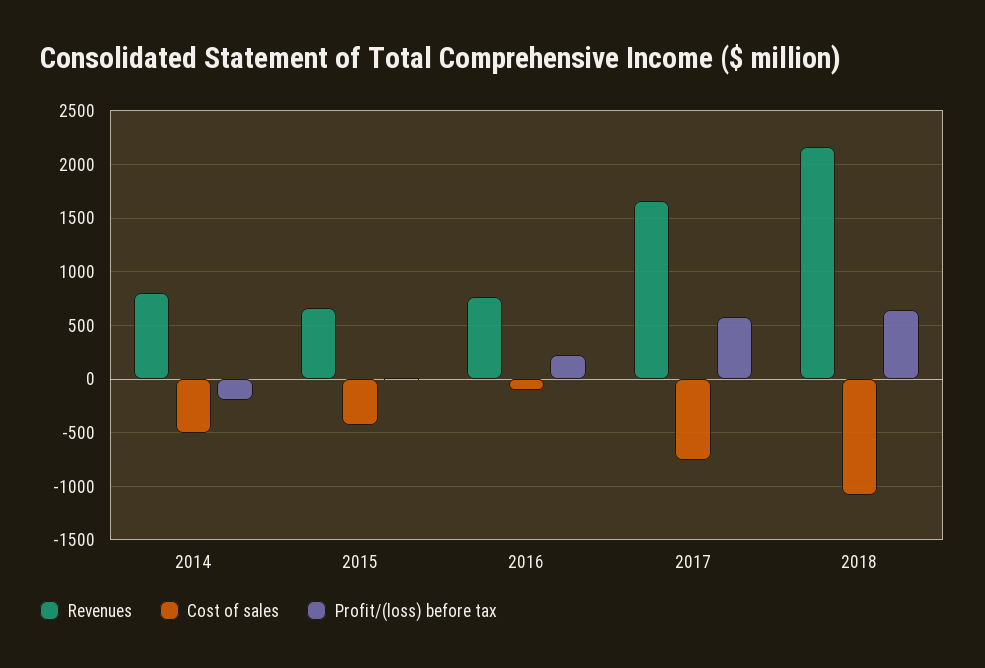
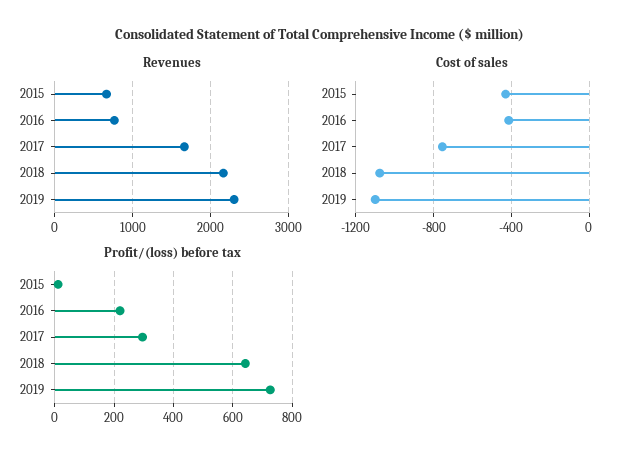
Revenues, 2014: 800 -> none
Cost of sales, 2014: -500 -> none
Profit/(loss) before tax, 2014: -200 -> none
Cost of sales, 2016: -100 -> -400
Profit/(loss) before tax, 2017: 600 -> 300
Revenues, 2019: none -> 2300
Cost of sales, 2019: none -> -1100
Profit/(loss) before tax, 2019: none -> 725

